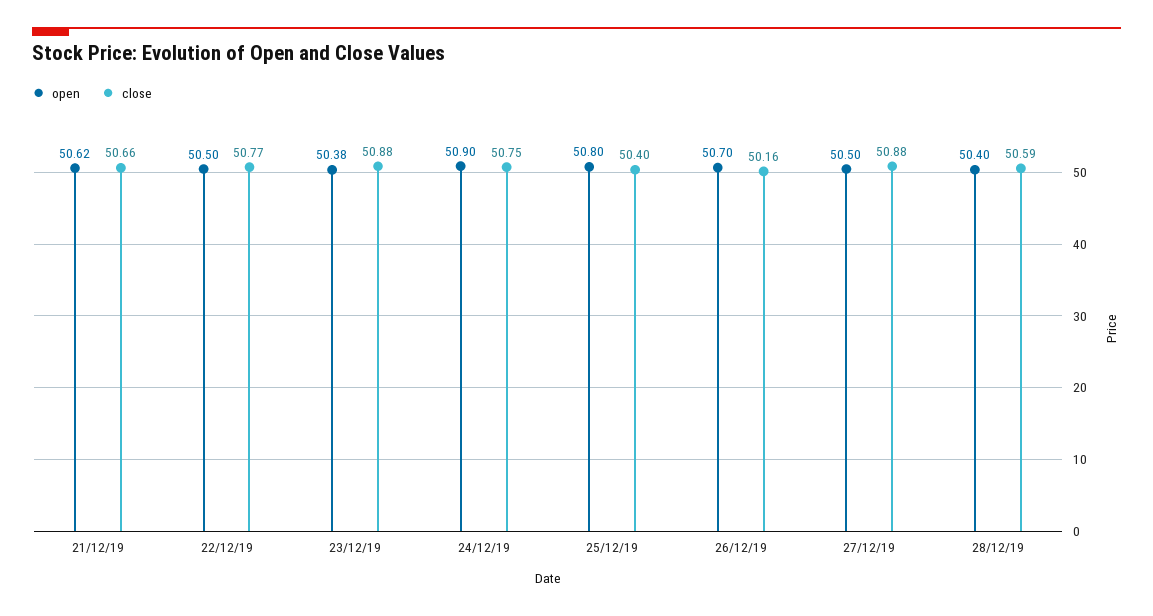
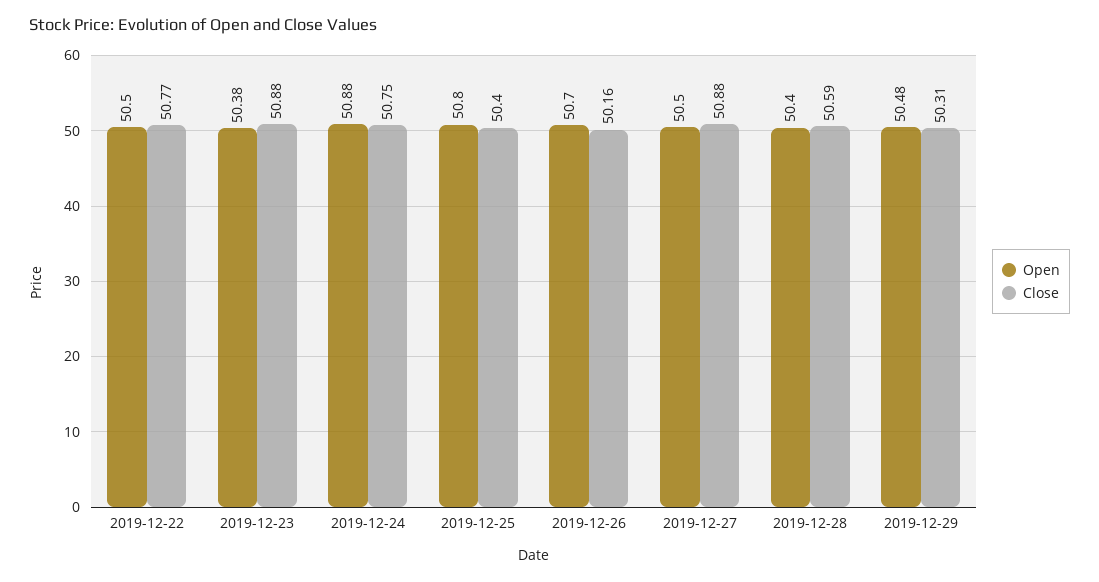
open, 21/12/19: 50.62 -> none
close, 21/12/19: 50.66 -> none
open, 24/12/19: 50.9 -> 50.88
open, 2019-12-29: none -> 50.48
close, 2019-12-29: none -> 50.31

